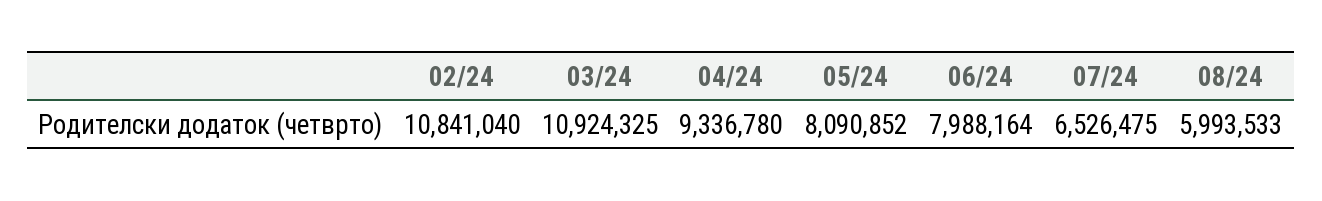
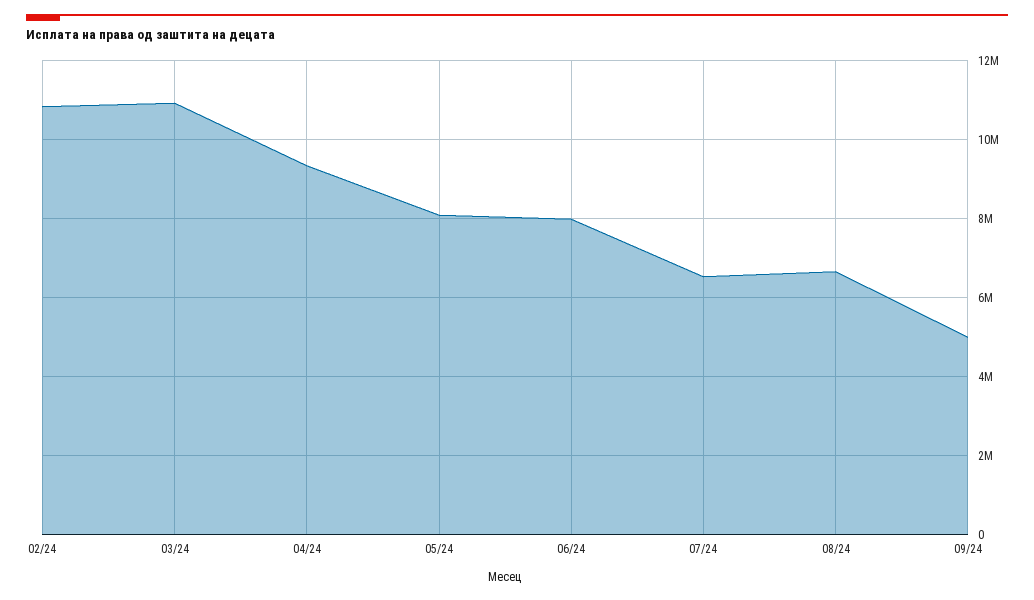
08/24: 5993533 -> 6600000
09/24: none -> 5000000

